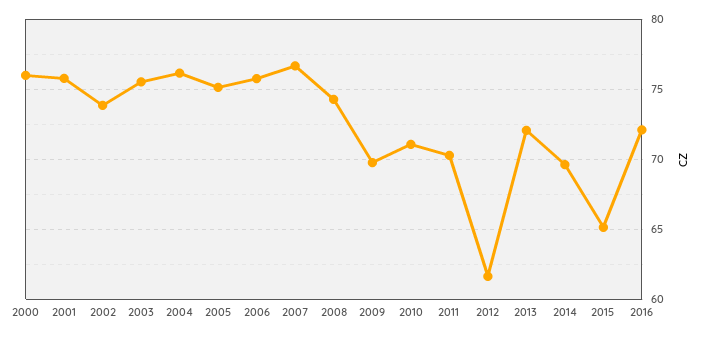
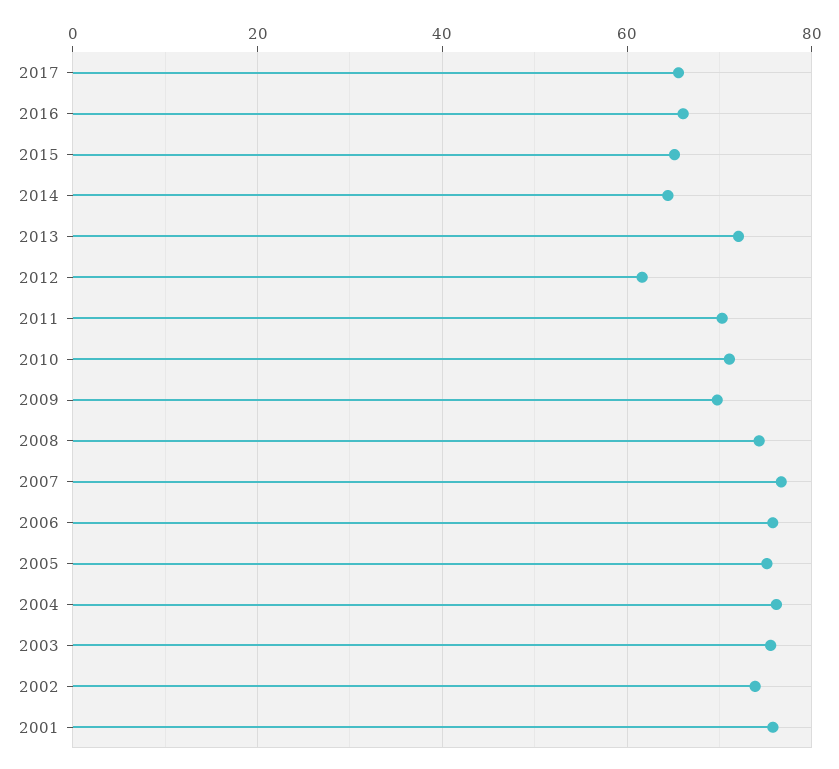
2000: 76 -> none
2014: 69.5 -> 64
2016: 72 -> 66
2017: none -> 66

